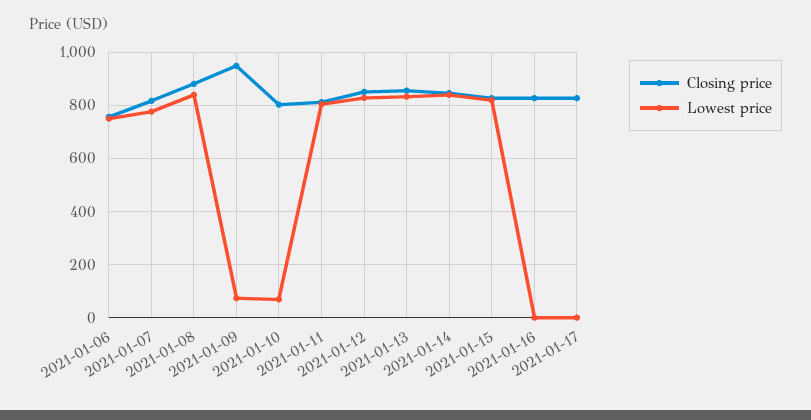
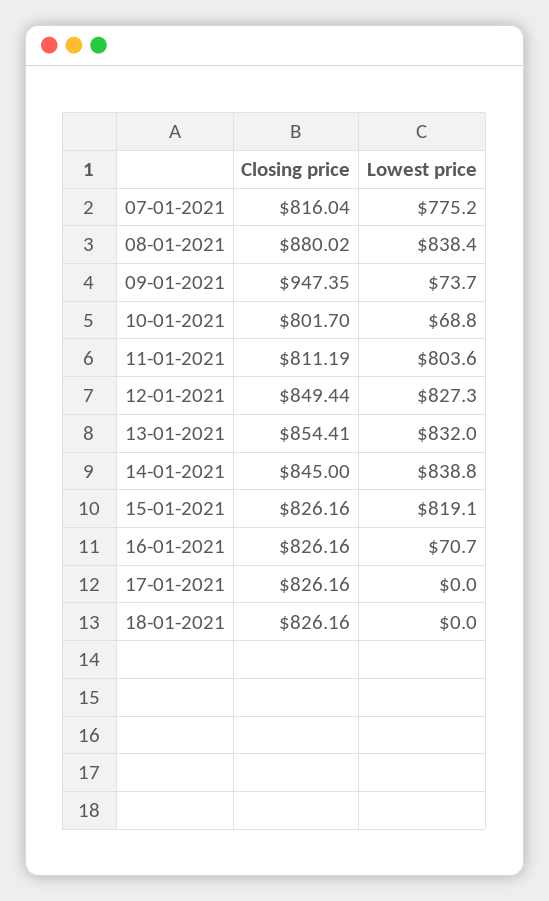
Closing price, 2021-01-06: 750 -> none
Lowest price, 2021-01-06: 750 -> none
Lowest price, 2021-01-16: 0 -> 70.7
Closing price, 18-01-2021: none -> 826.16
Lowest price, 18-01-2021: none -> 0

